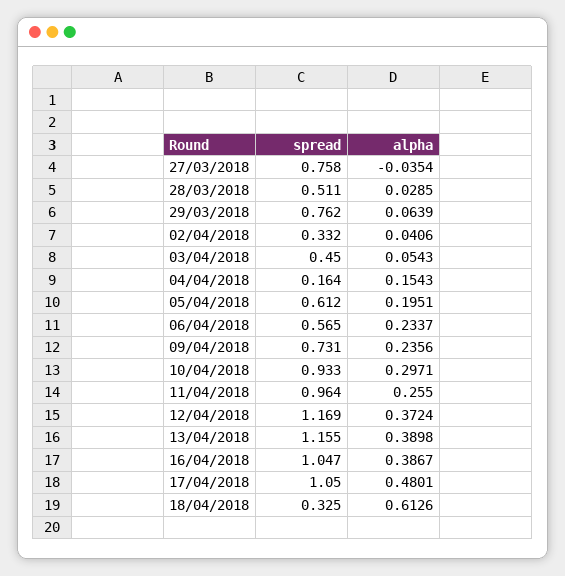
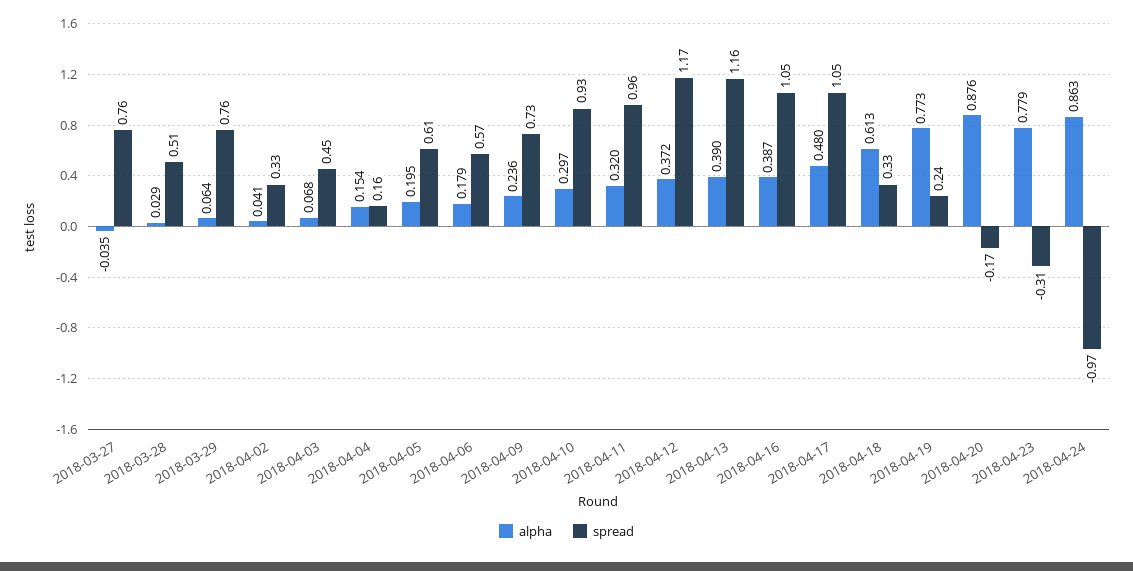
alpha, 03/04/2018: 0.0543 -> 0.068
alpha, 06/04/2018: 0.2337 -> 0.179
alpha, 11/04/2018: 0.255 -> 0.32
alpha, 2018-04-19: none -> 0.773
spread, 2018-04-19: none -> 0.24
alpha, 2018-04-20: none -> 0.876
spread, 2018-04-20: none -> -0.17
alpha, 2018-04-23: none -> 0.779
spread, 2018-04-23: none -> -0.31
alpha, 2018-04-24: none -> 0.863
spread, 2018-04-24: none -> -0.97

